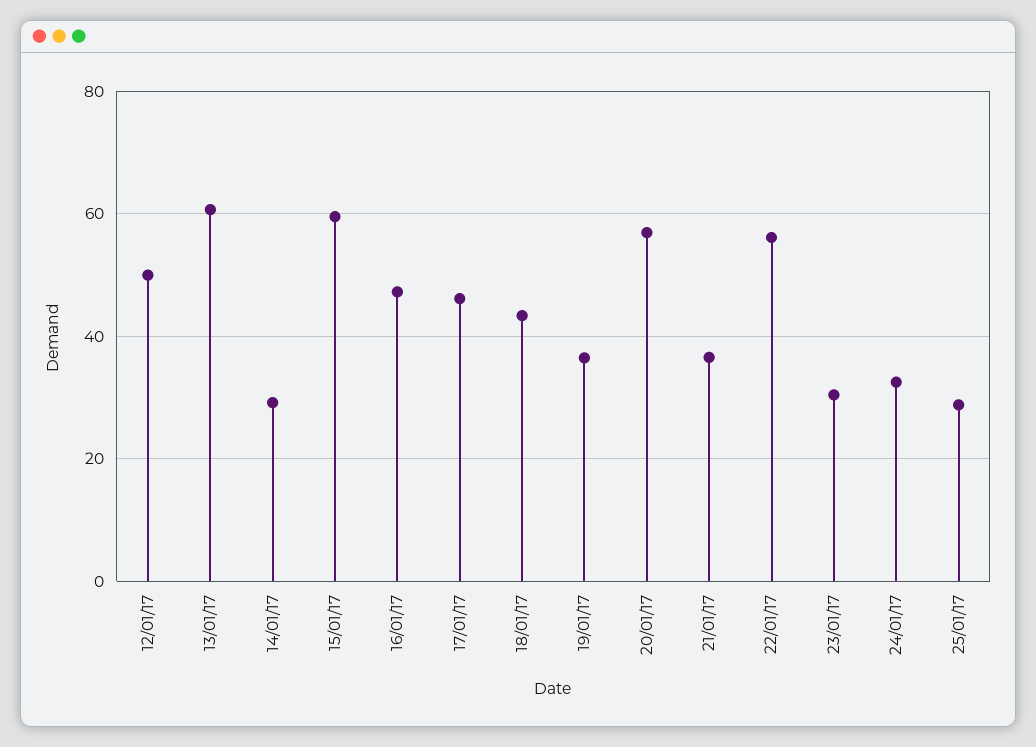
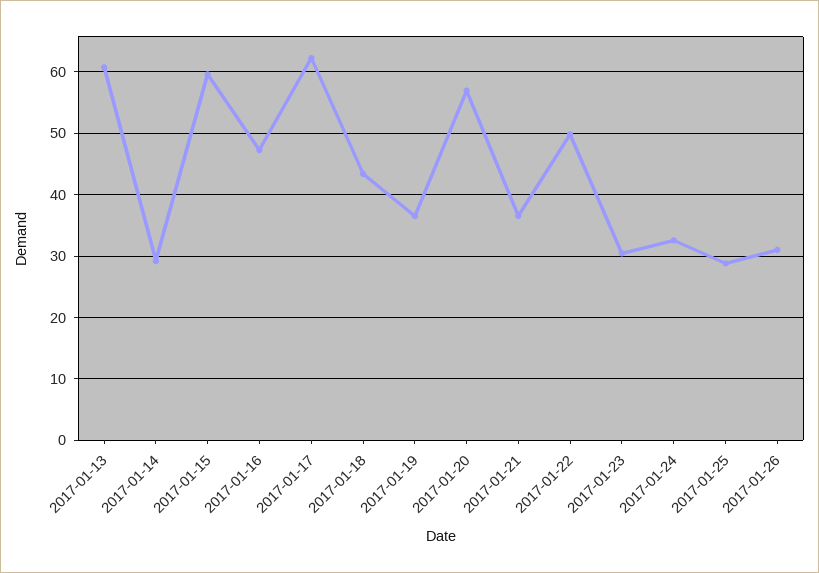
12/01/17: 50 -> none
17/01/17: 46 -> 62
22/01/17: 56 -> 50
2017-01-26: none -> 31

